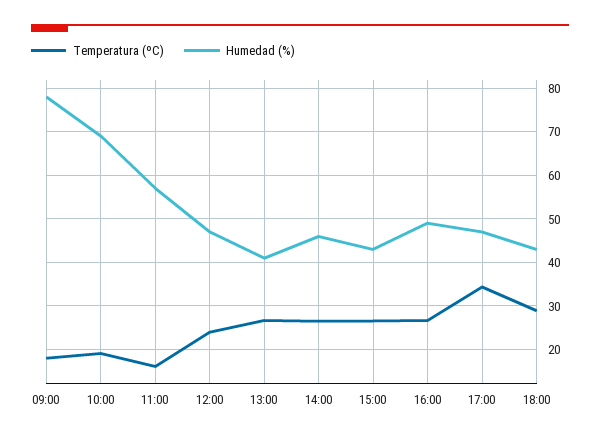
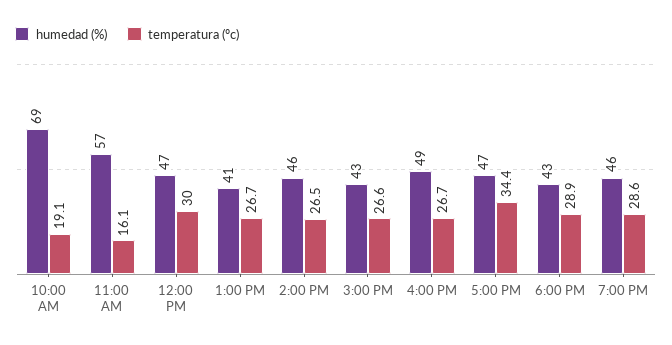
Temperatura (ºC), 09:00: 18 -> none
Humedad (%), 09:00: 78 -> none
Temperatura (ºC), 12:00: 24 -> 30
Humedad (%), 7:00 PM: none -> 46
Temperatura (ºC), 7:00 PM: none -> 28.6

